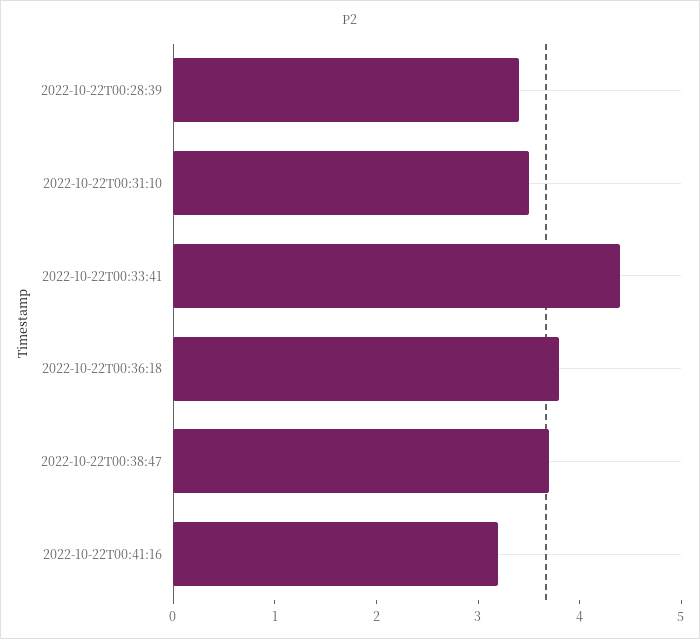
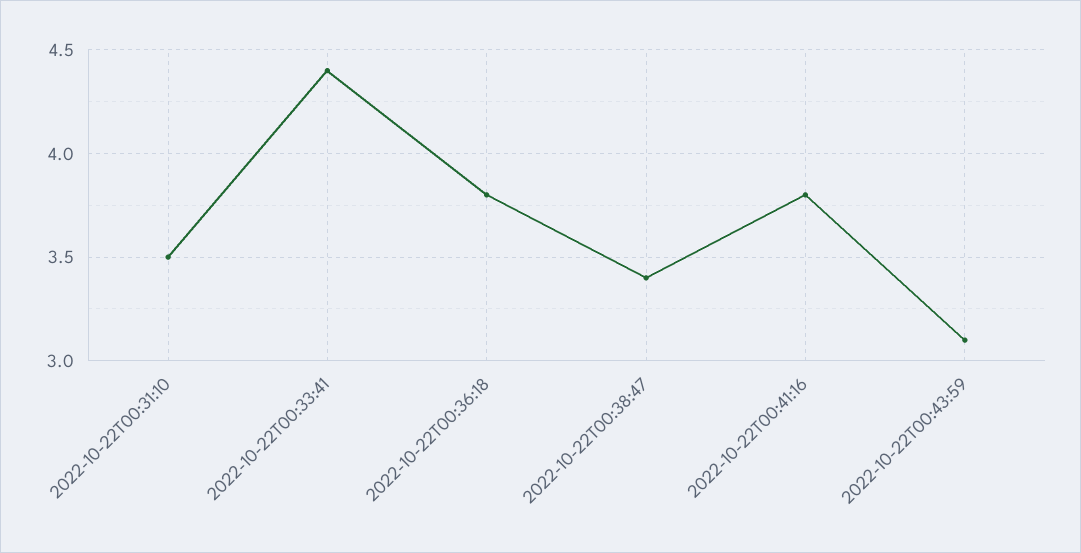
2022-10-22T00:28:39: 3.4 -> none
2022-10-22T00:38:47: 3.7 -> 3.4
2022-10-22T00:41:16: 3.2 -> 3.8
2022-10-22T00:43:59: none -> 3.1

